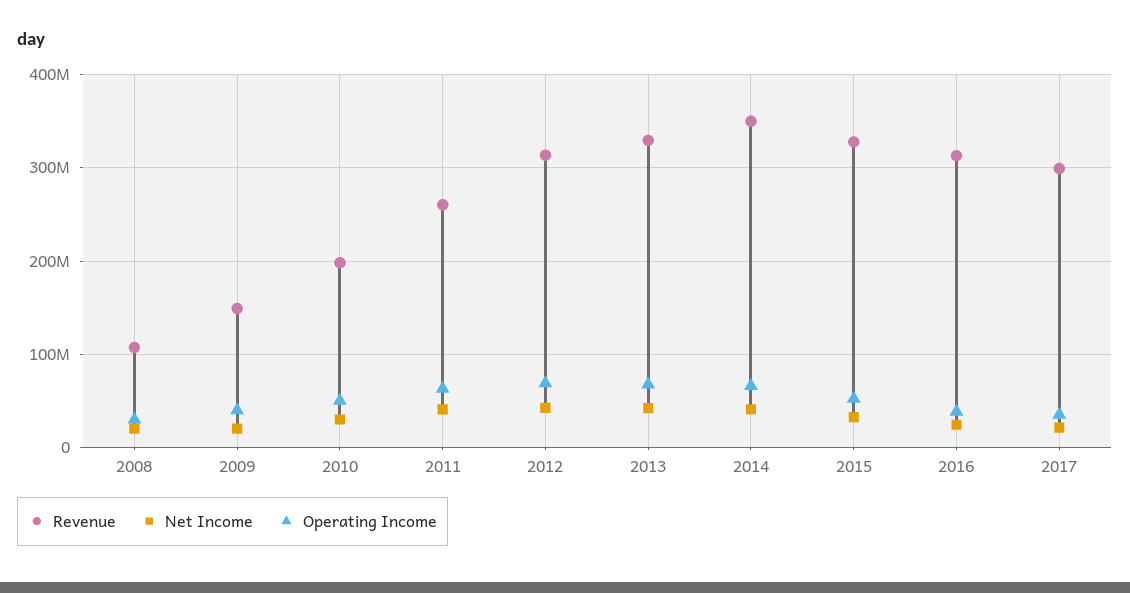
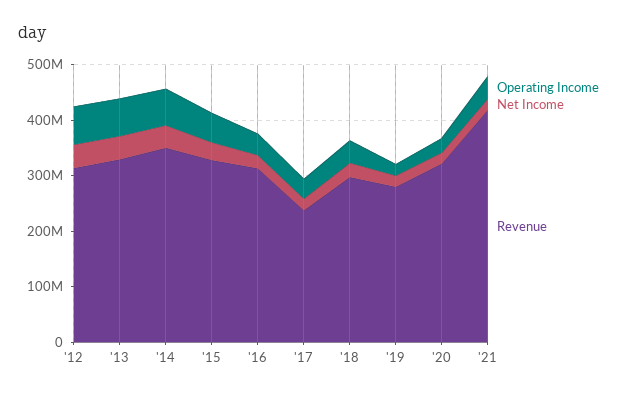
Revenue, 2008: 110000000 -> none
Net Income, 2008: 20000000 -> none
Operating Income, 2008: 30000000 -> none
Revenue, 2009: 150000000 -> none
Net Income, 2009: 20000000 -> none
Operating Income, 2009: 40000000 -> none
Revenue, 2010: 200000000 -> none
Net Income, 2010: 30000000 -> none
Operating Income, 2010: 50000000 -> none
Revenue, 2011: 260000000 -> none
Net Income, 2011: 40000000 -> none
Operating Income, 2011: 60000000 -> none
Revenue, 2017: 300000000 -> 240000000
Operating Income, '18: none -> 40000000
Net Income, '18: none -> 20000000
Revenue, '18: none -> 300000000
Operating Income, '19: none -> 20000000
Net Income, '19: none -> 20000000
Revenue, '19: none -> 280000000
Operating Income, '20: none -> 20000000
Net Income, '20: none -> 20000000
Revenue, '20: none -> 320000000
Operating Income, '21: none -> 40000000
Net Income, '21: none -> 20000000
Revenue, '21: none -> 420000000

